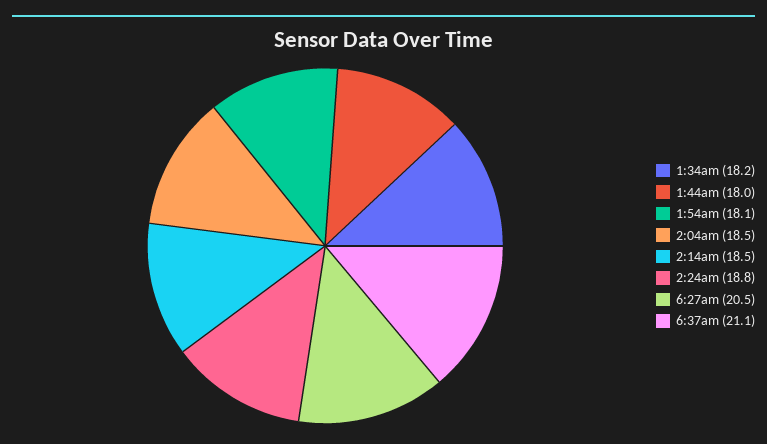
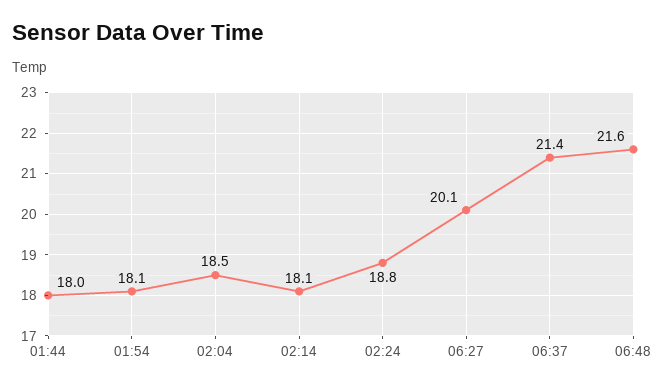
1:34am: 18.2 -> none
2:14am: 18.5 -> 18.1
6:27am: 20.5 -> 20.1
6:37am: 21.1 -> 21.4
06:48: none -> 21.6

